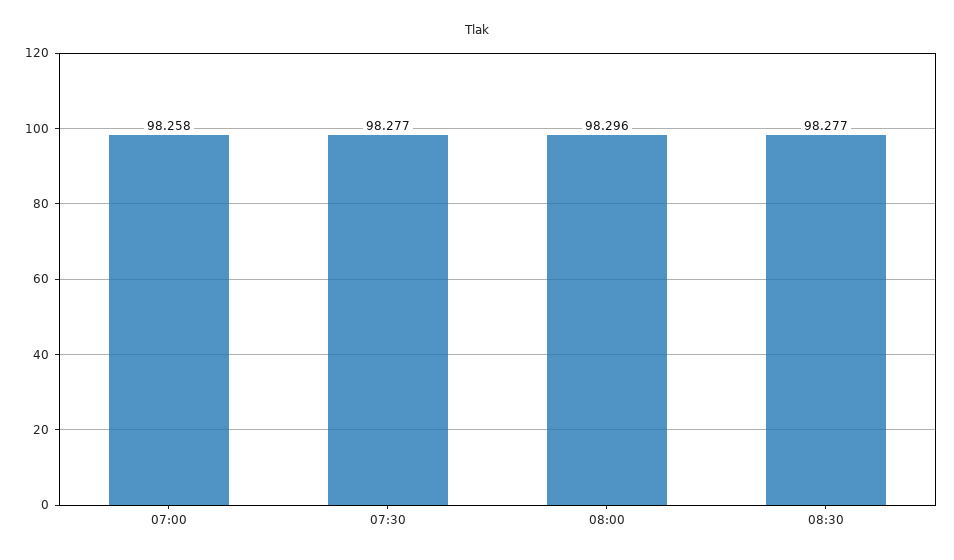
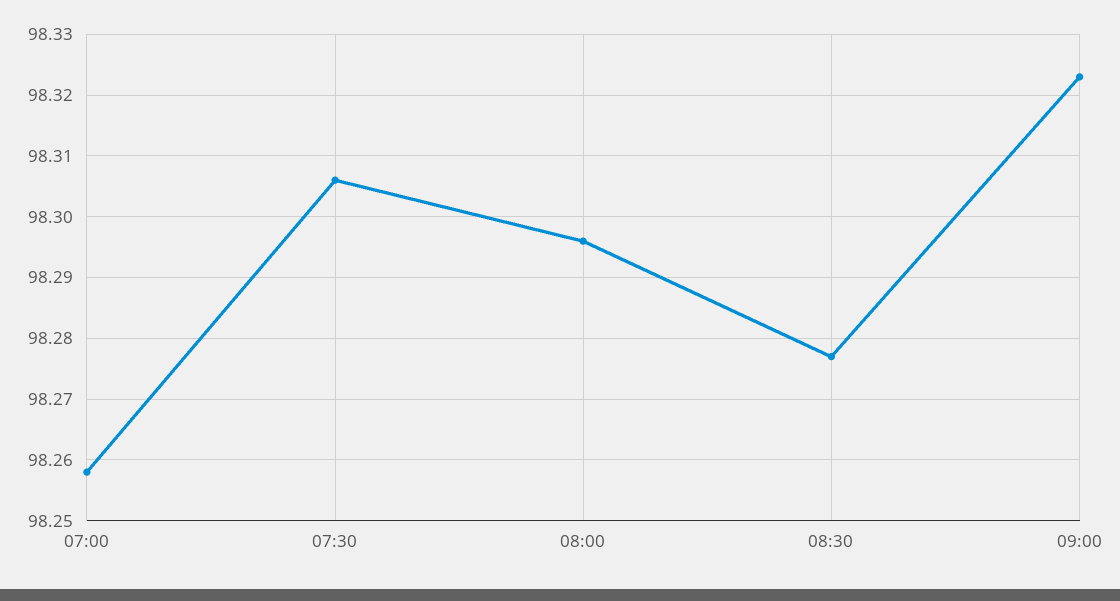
07:30: 98.277 -> 98.306
09:00: none -> 98.323

